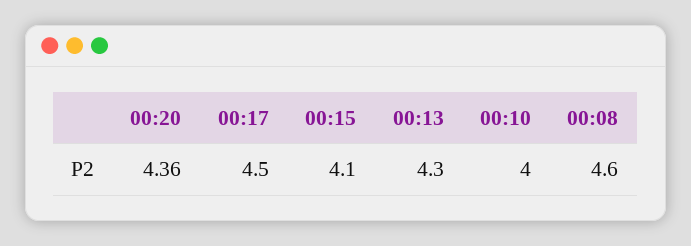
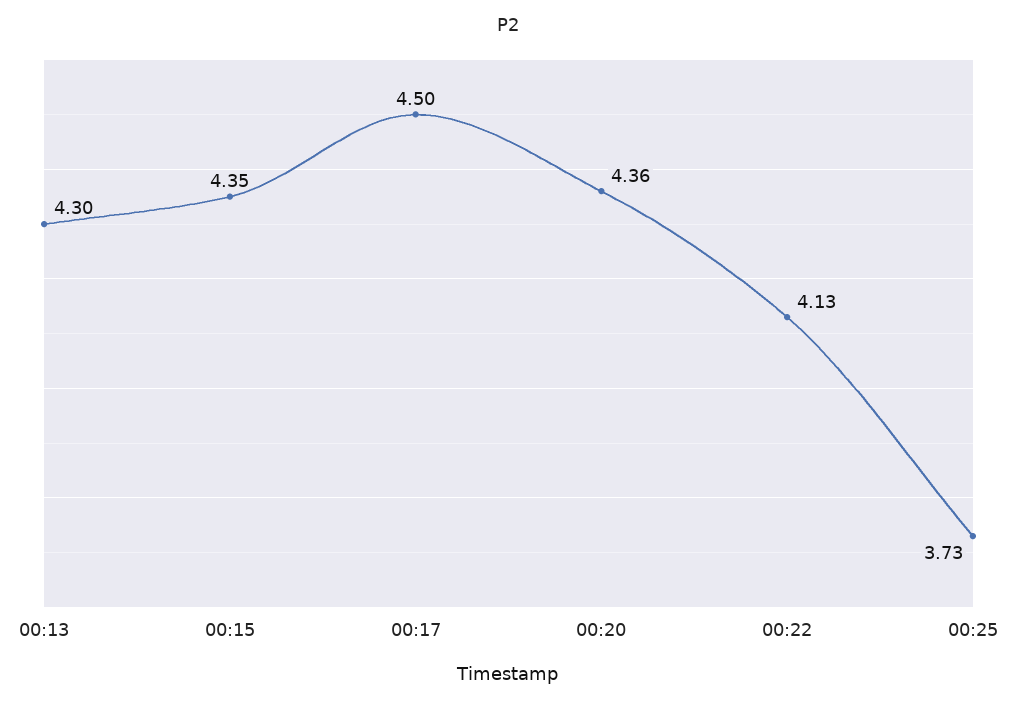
00:15: 4.1 -> 4.35
00:10: 4 -> none
00:08: 4.6 -> none
00:22: none -> 4.13
00:25: none -> 3.73

